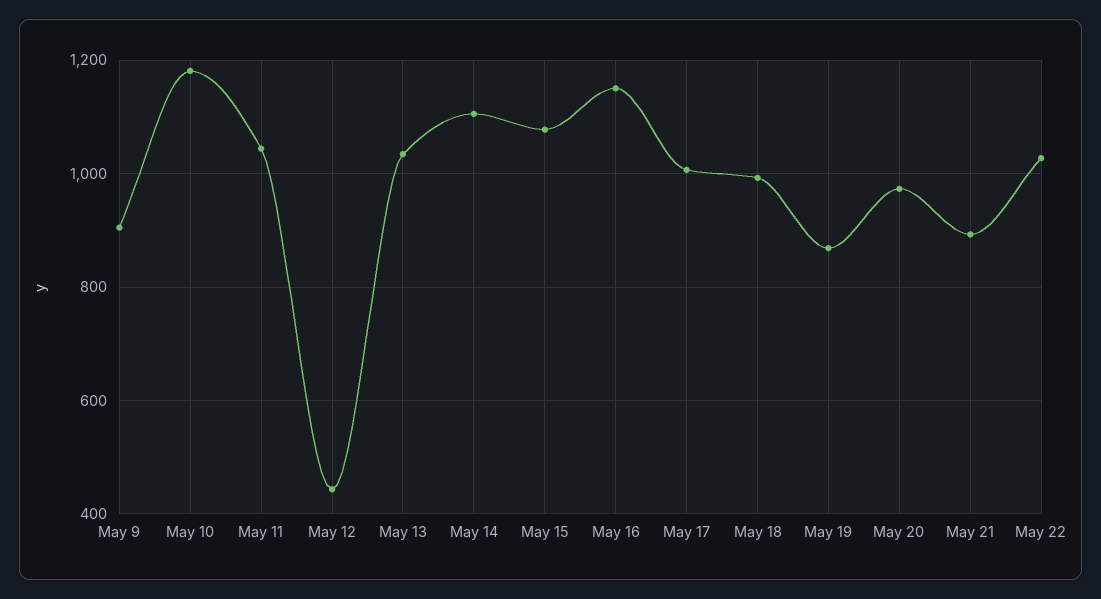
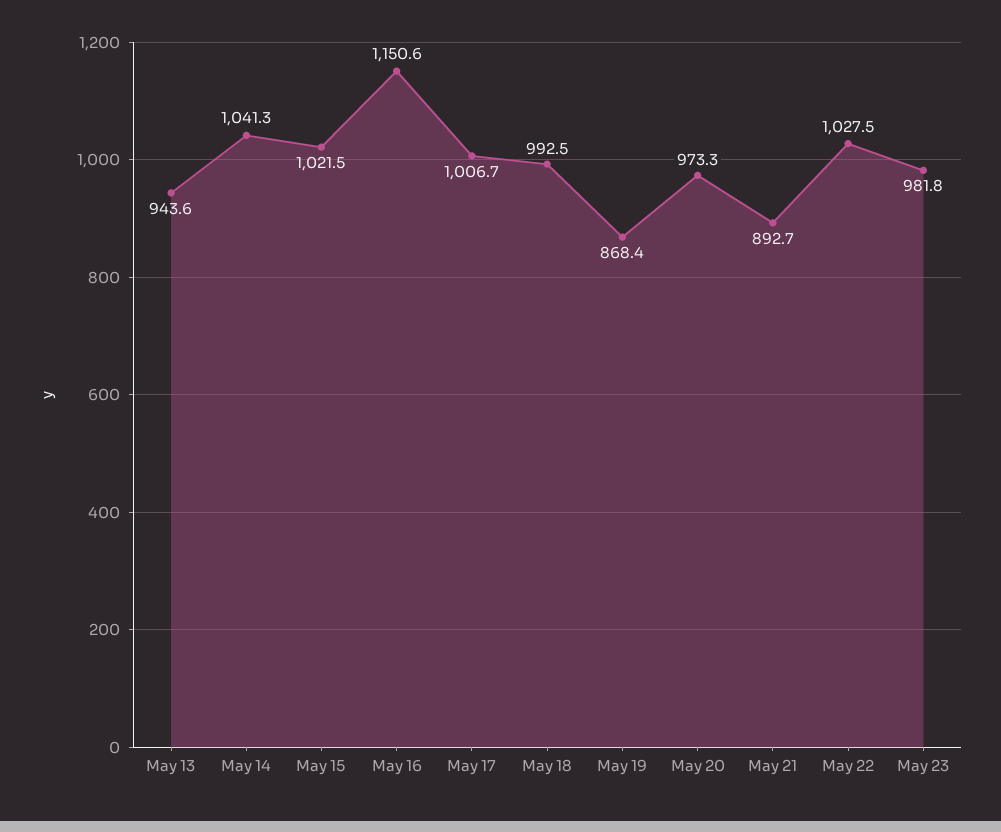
May 9: 900 -> none
May 10: 1180 -> none
May 11: 1040 -> none
May 12: 440 -> none
May 13: 1040 -> 943.6
May 14: 1100 -> 1041.3
May 15: 1080 -> 1021.5
May 23: none -> 981.8

